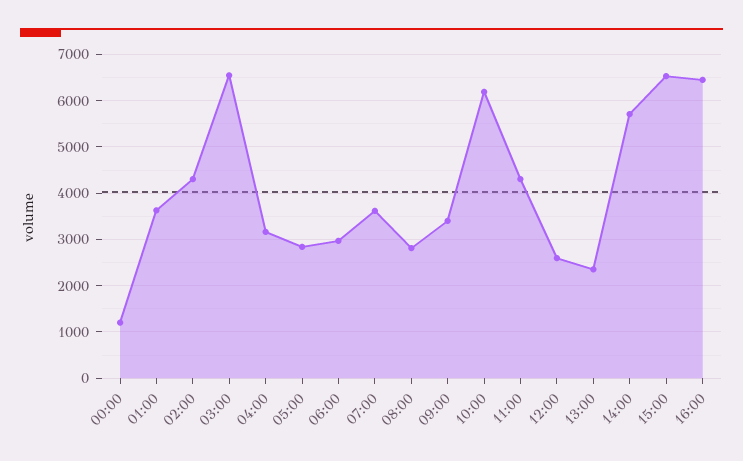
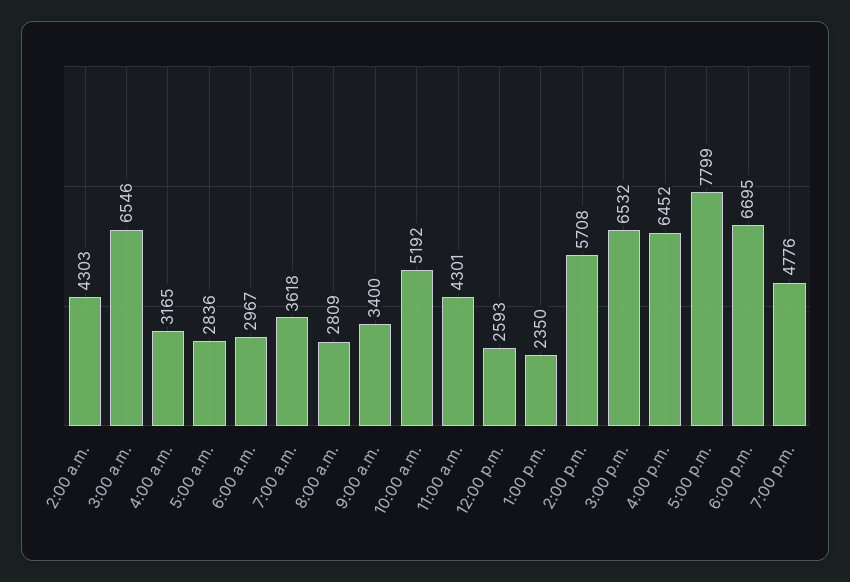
00:00: 1200 -> none
01:00: 3600 -> none
10:00: 6200 -> 5192
5:00 p.m.: none -> 7799
6:00 p.m.: none -> 6695
7:00 p.m.: none -> 4776

